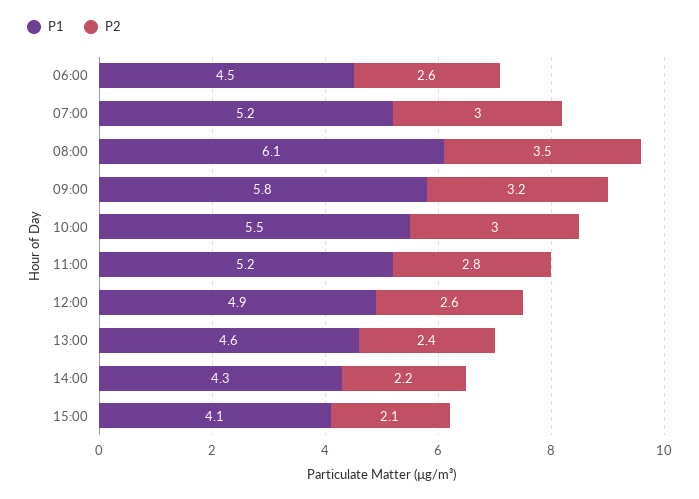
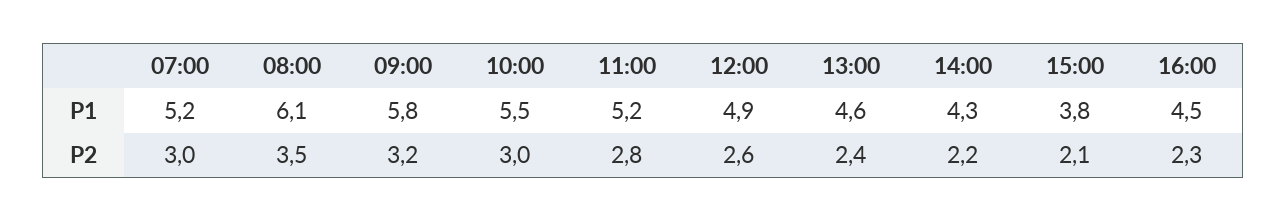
P1, 06:00: 4.5 -> none
P2, 06:00: 2.6 -> none
P1, 15:00: 4.1 -> 3.8
P1, 16:00: none -> 4.5
P2, 16:00: none -> 2.3

